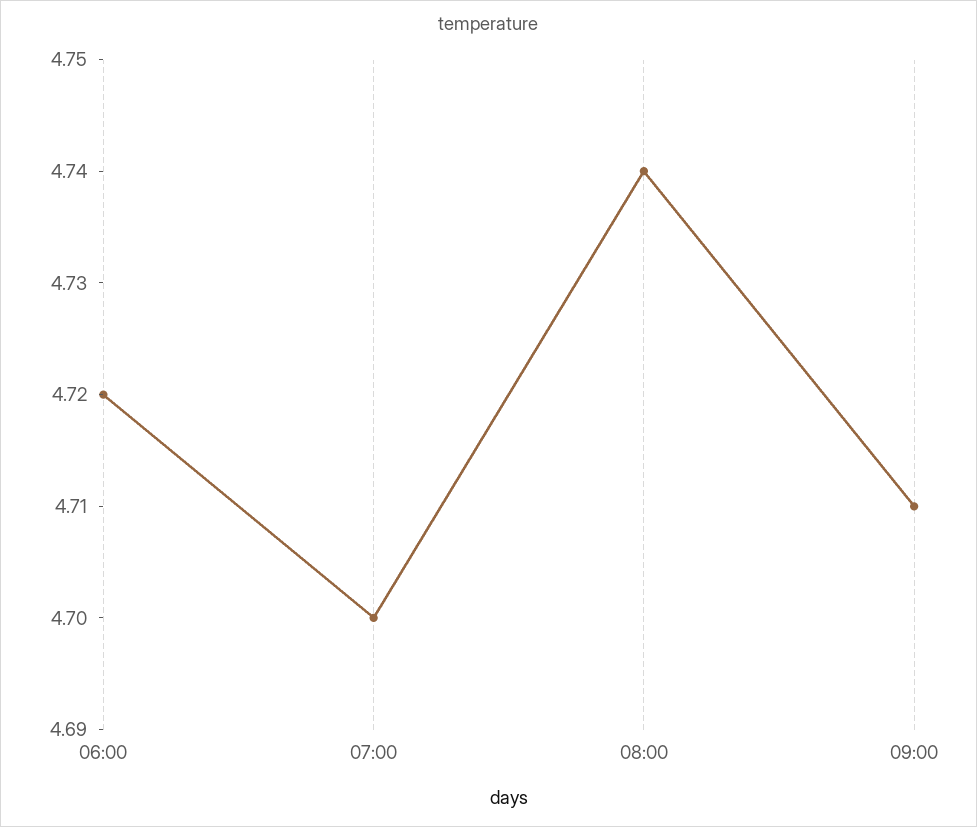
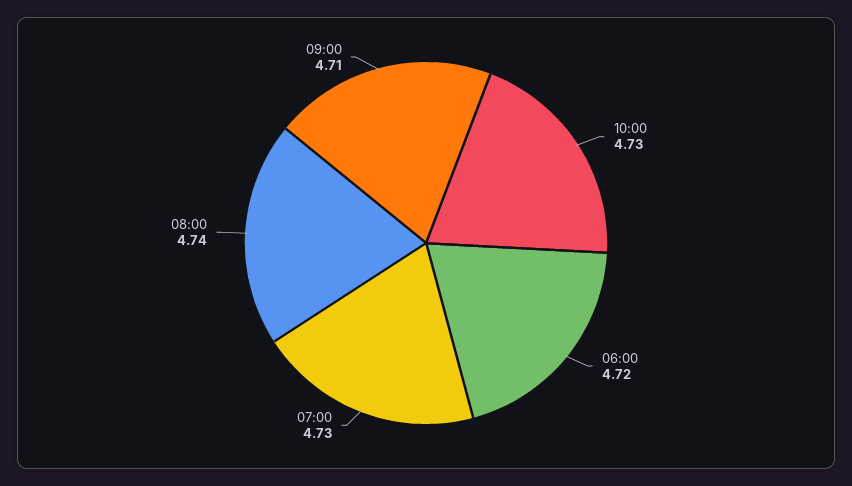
07:00: 4.7 -> 4.73
10:00: none -> 4.73

